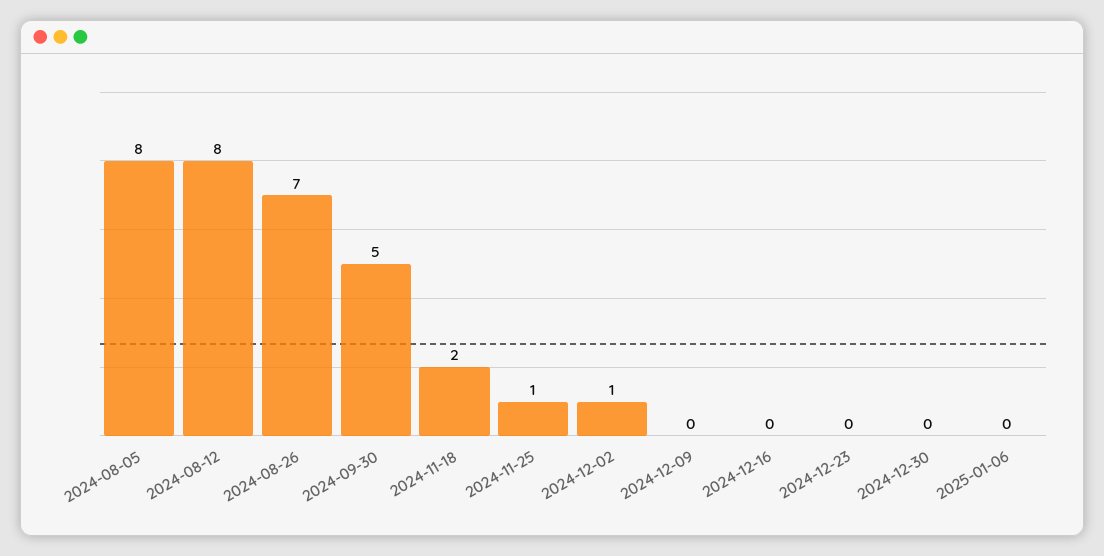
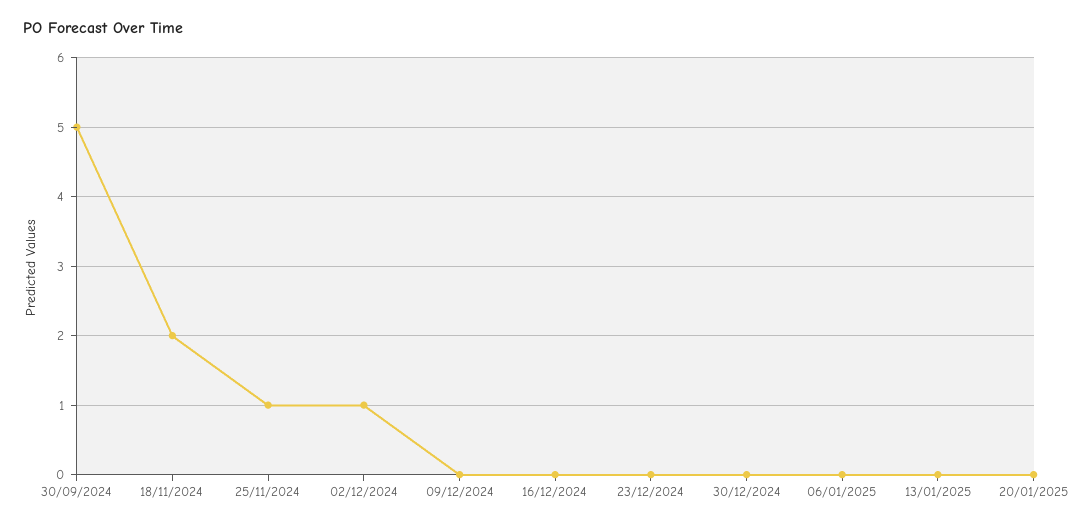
2024-08-05: 8 -> none
2024-08-12: 8 -> none
2024-08-26: 7 -> none
13/01/2025: none -> 0
20/01/2025: none -> 0

